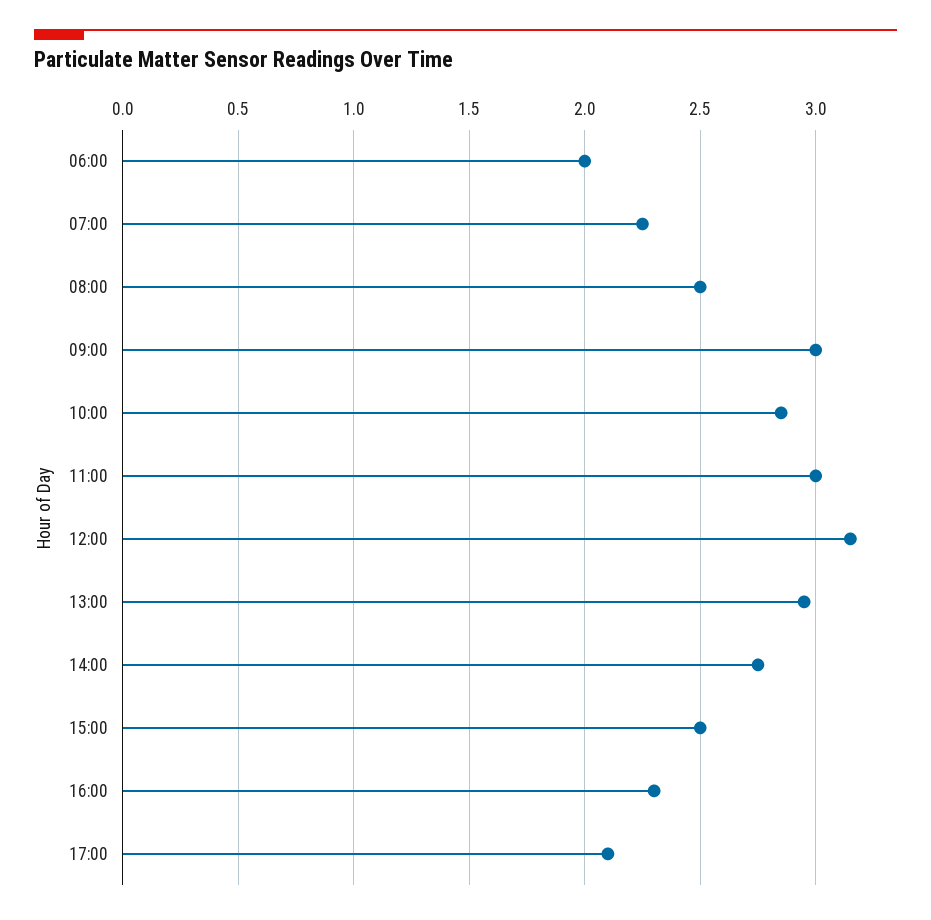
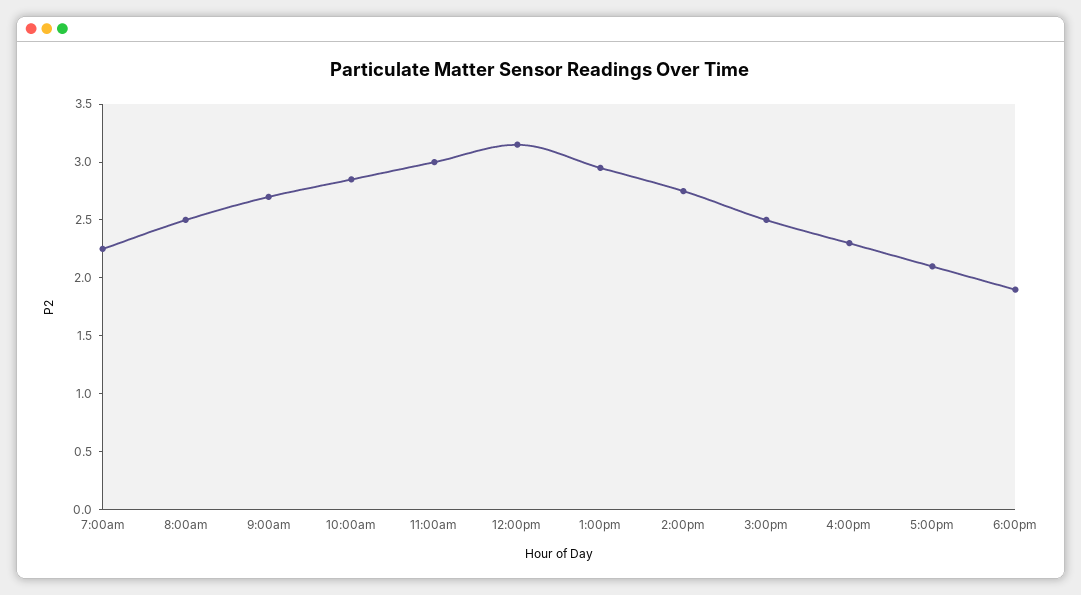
06:00: 2 -> none
09:00: 3 -> 2.7
6:00pm: none -> 1.9

